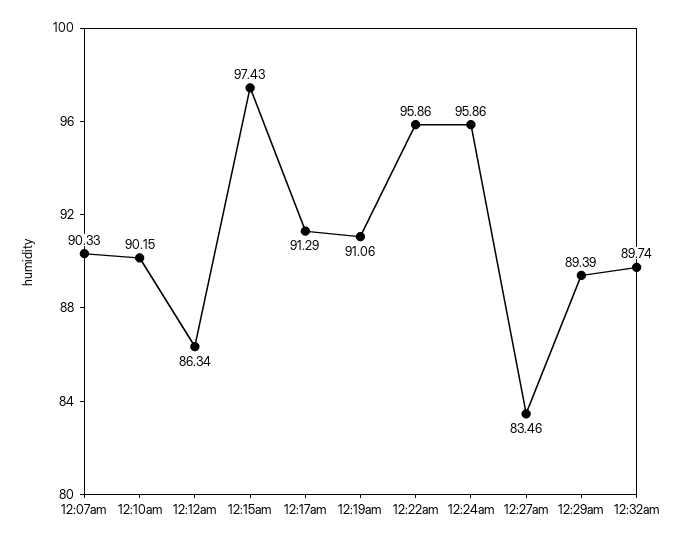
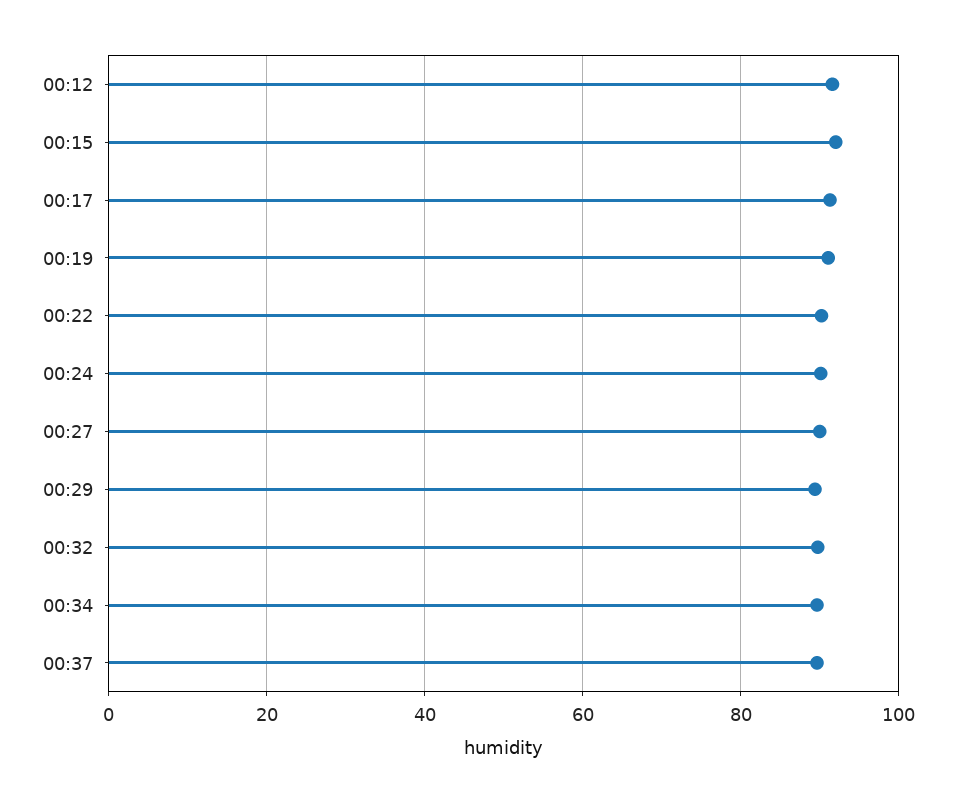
12:07am: 90.33 -> none
12:10am: 90.15 -> none
12:12am: 86.34 -> 92
12:15am: 97.43 -> 92
12:22am: 95.86 -> 90
12:24am: 95.86 -> 90
12:27am: 83.46 -> 90
00:34: none -> 90
00:37: none -> 90

